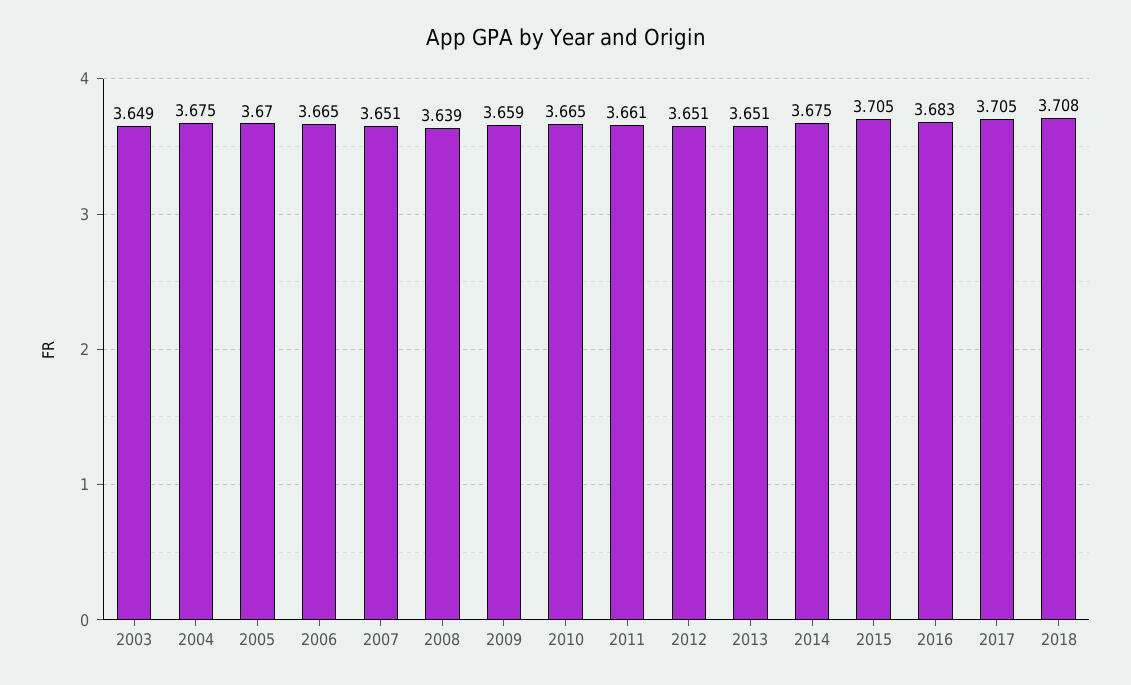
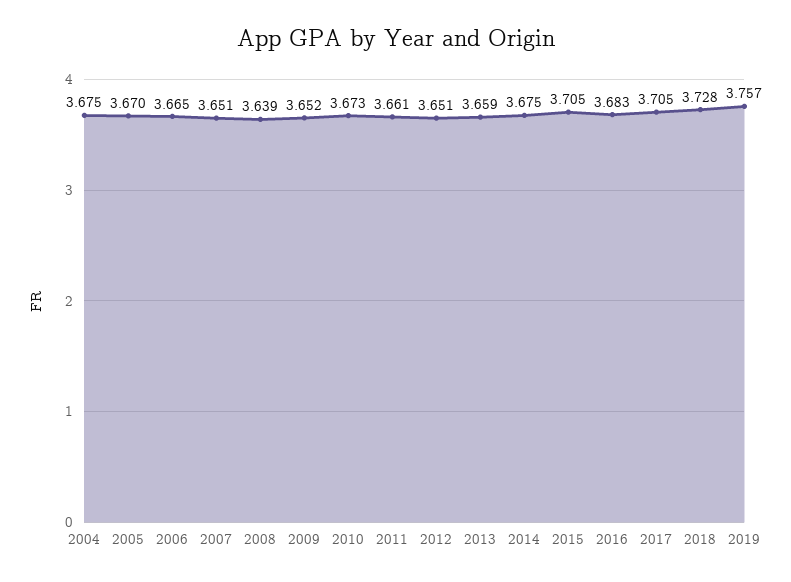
2003: 3.649 -> none
2009: 3.659 -> 3.652
2010: 3.665 -> 3.673
2013: 3.651 -> 3.659
2018: 3.708 -> 3.728
2019: none -> 3.757

